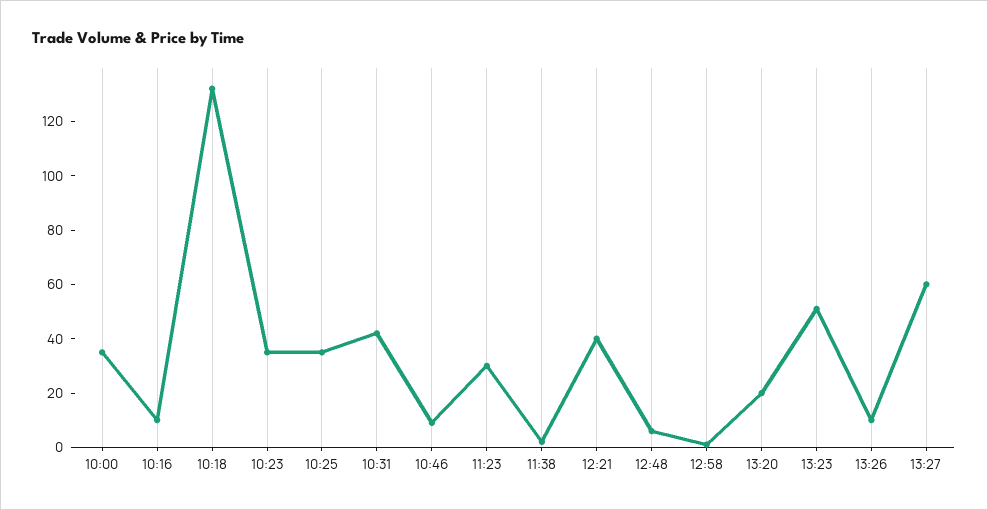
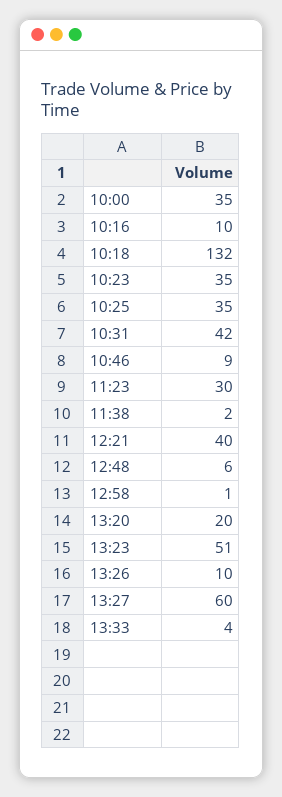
13:33: none -> 4

